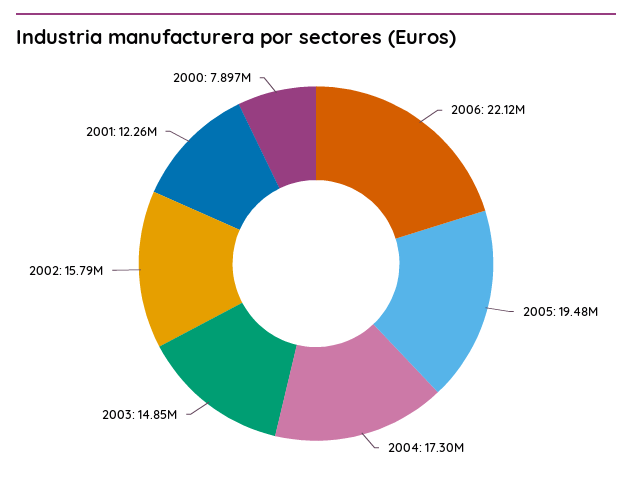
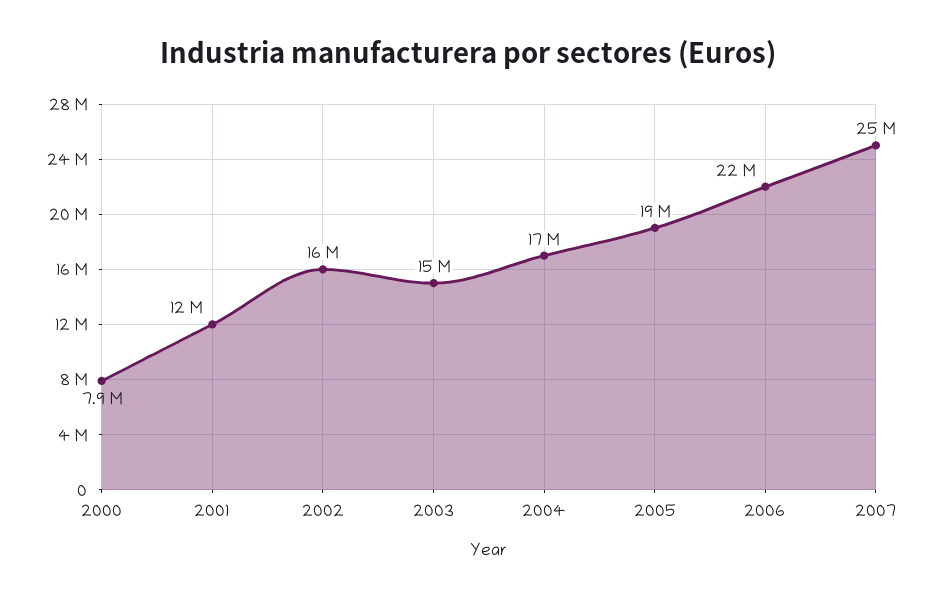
2007: none -> 25000000

